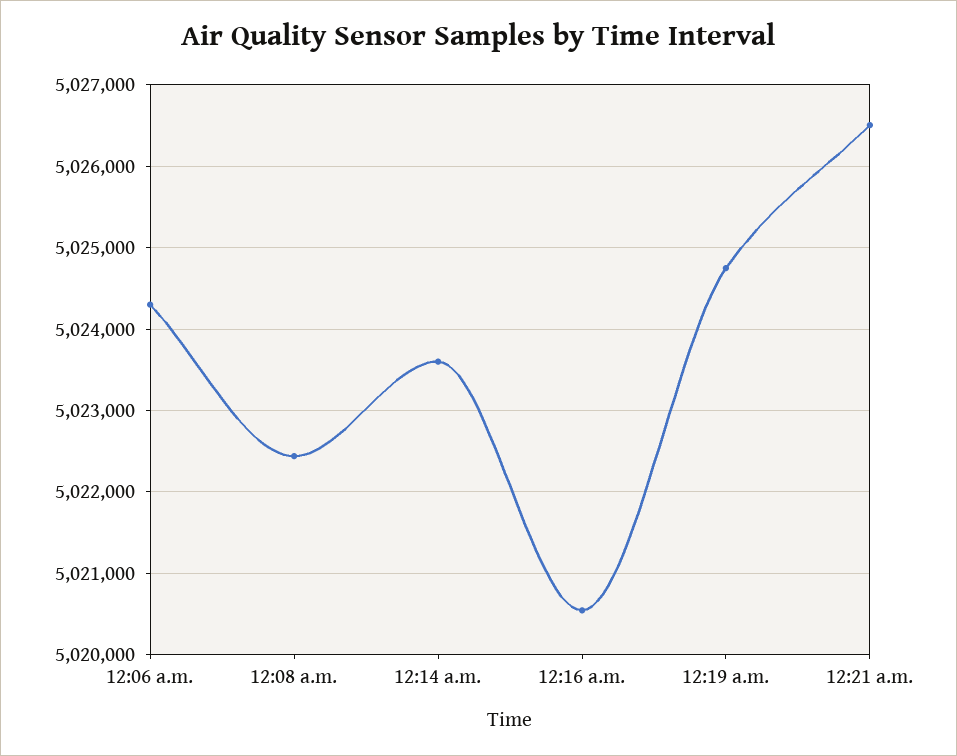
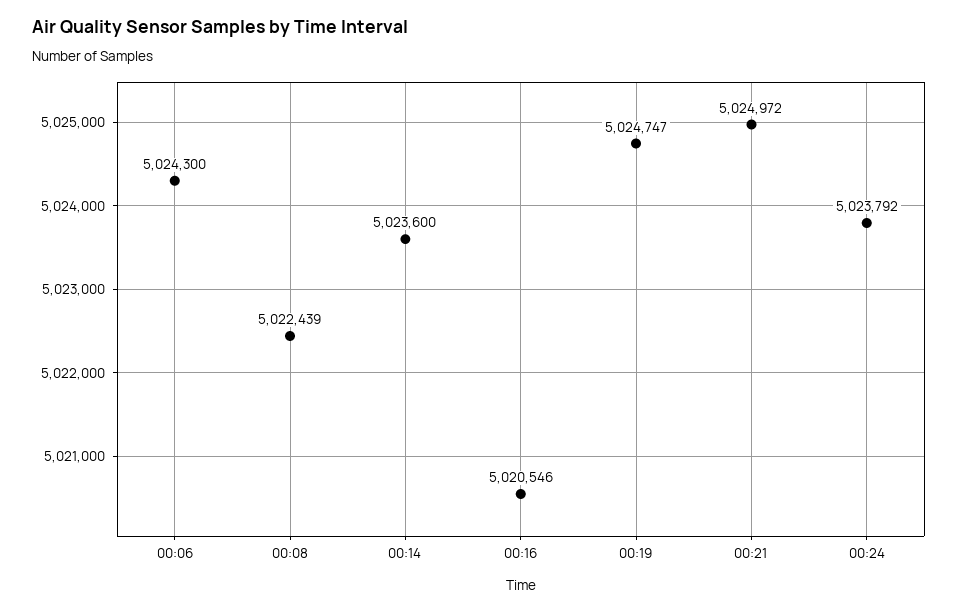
12:21 a.m.: 5026500 -> 5024972
00:24: none -> 5023792

